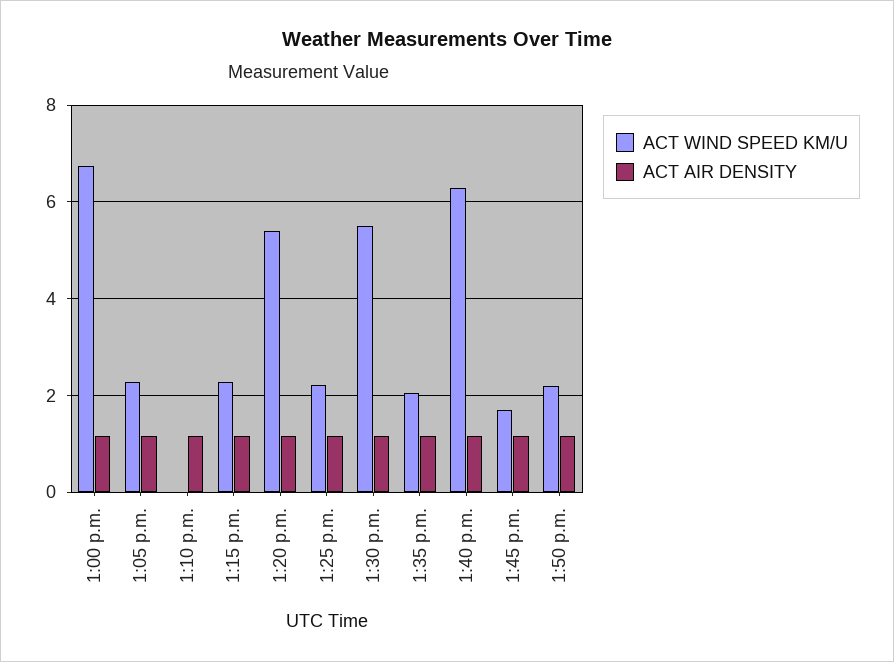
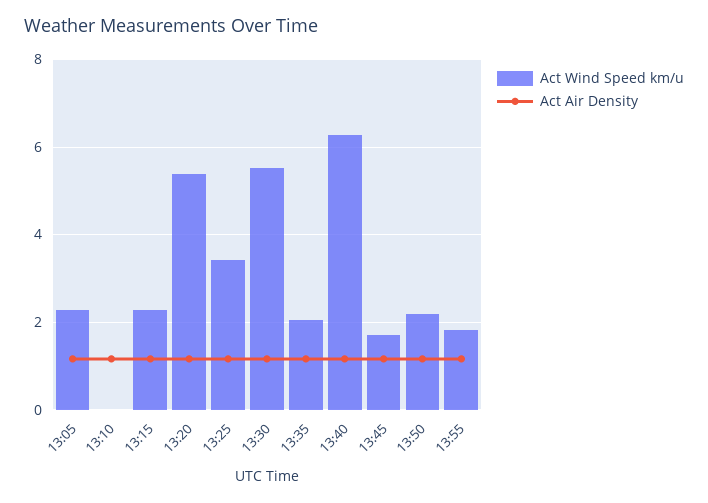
ACT WIND SPEED KM/U, 1:00 p.m.: 6.8 -> none
ACT AIR DENSITY, 1:00 p.m.: 1.2 -> none
ACT WIND SPEED KM/U, 1:25 p.m.: 2.2 -> 3.4
ACT WIND SPEED KM/U, 13:55: none -> 1.8
ACT AIR DENSITY, 13:55: none -> 1.2

